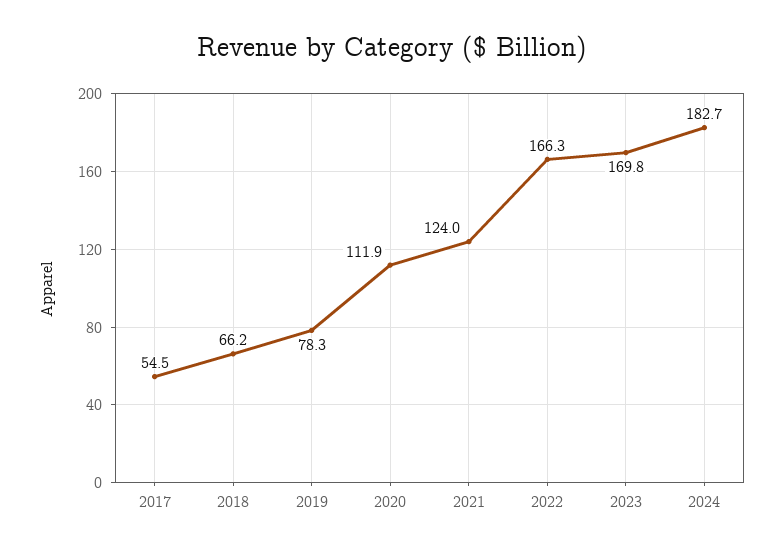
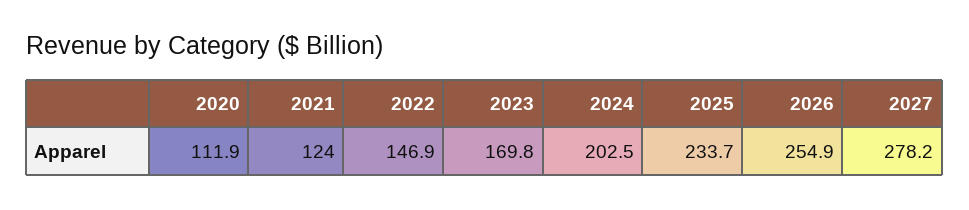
2017: 54.5 -> none
2018: 66.2 -> none
2019: 78.3 -> none
2022: 166.3 -> 146.9
2024: 182.7 -> 202.5
2025: none -> 233.7
2026: none -> 254.9
2027: none -> 278.2

